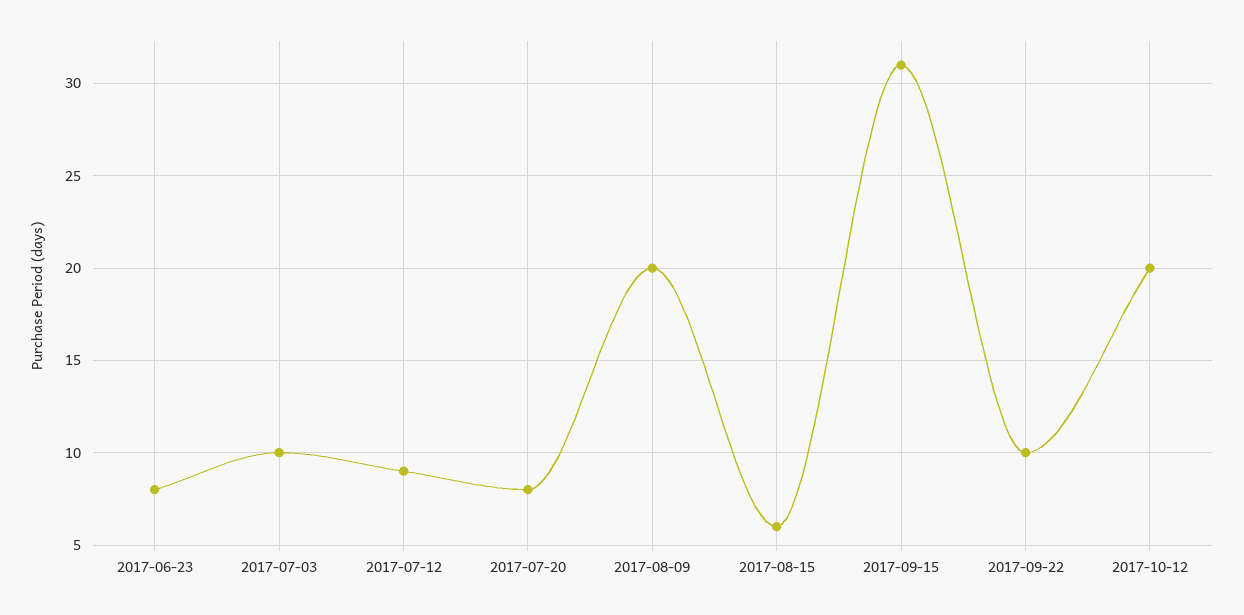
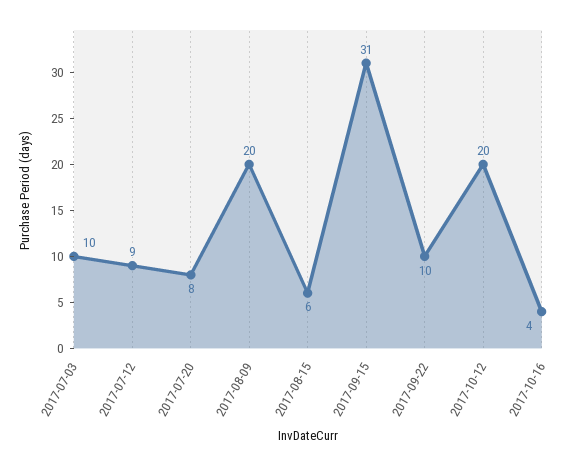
2017-06-23: 8 -> none
2017-10-16: none -> 4

